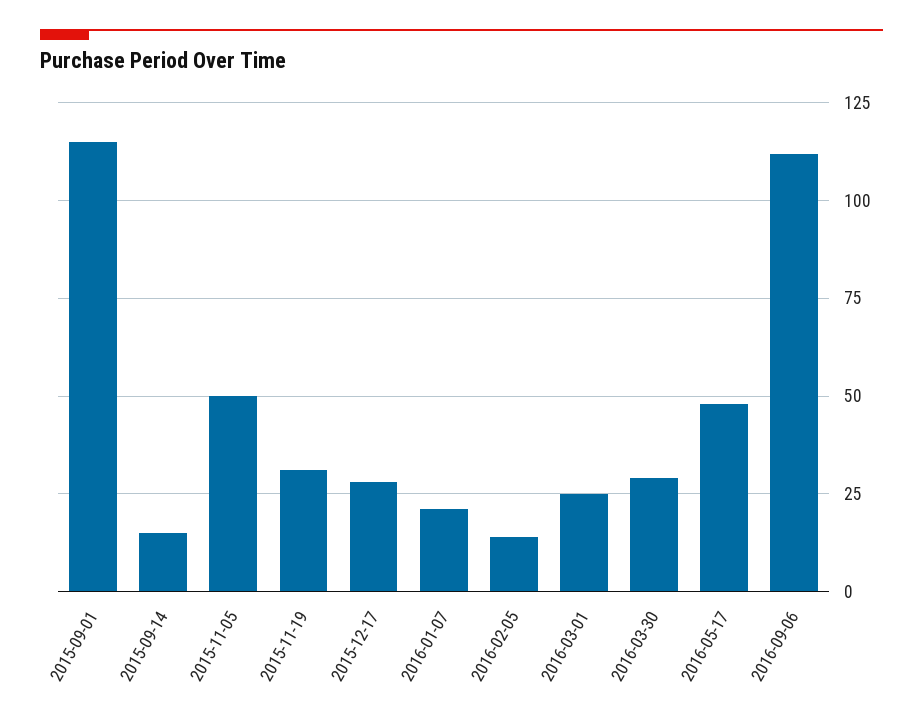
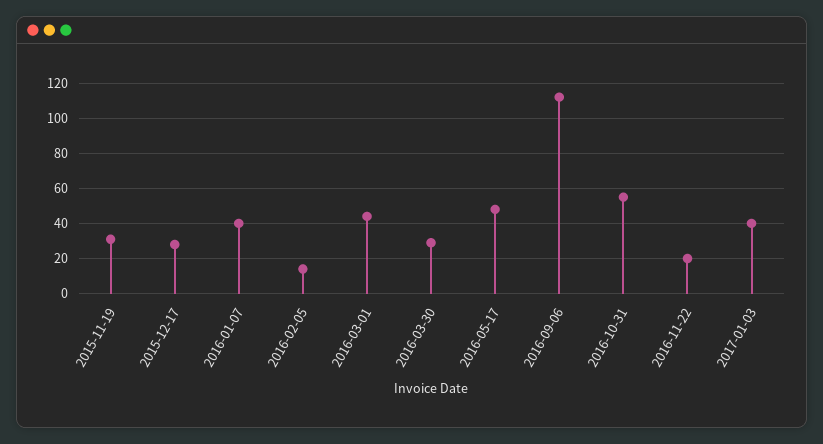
2015-09-01: 115 -> none
2015-09-14: 15 -> none
2015-11-05: 50 -> none
2016-01-07: 20 -> 40
2016-03-01: 25 -> 45
2016-10-31: none -> 55
2016-11-22: none -> 20
2017-01-03: none -> 40

